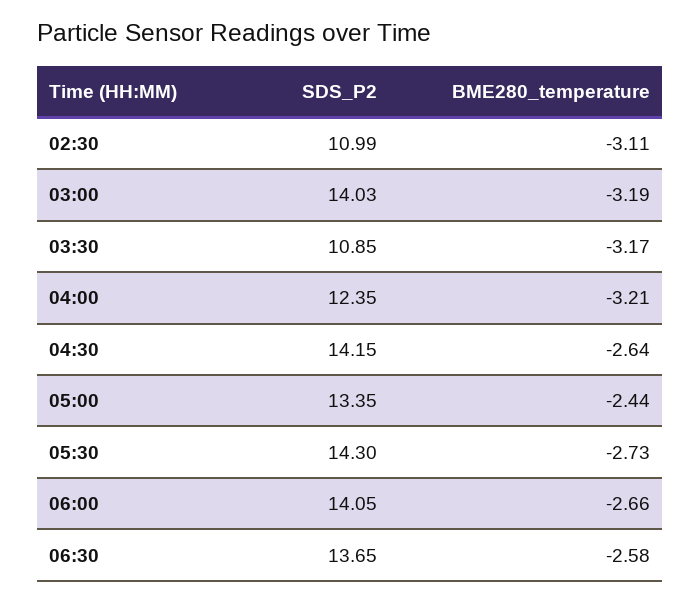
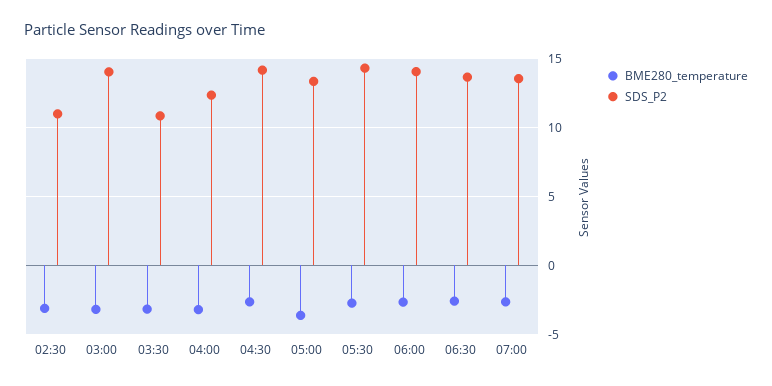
BME280_temperature, 05:00: -2.44 -> -3.5
BME280_temperature, 07:00: none -> -2.5
SDS_P2, 07:00: none -> 13.5

